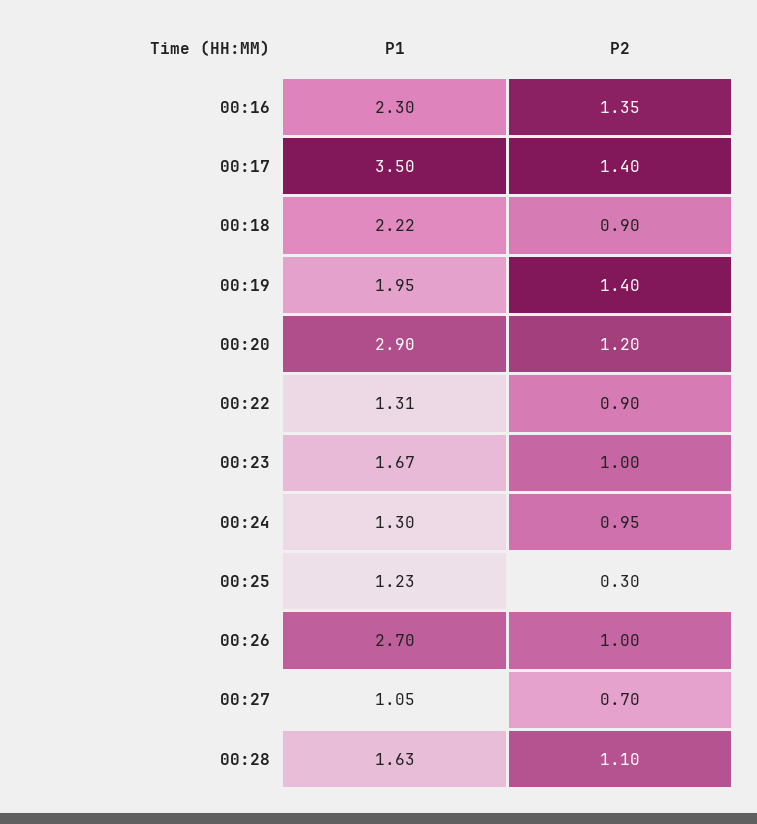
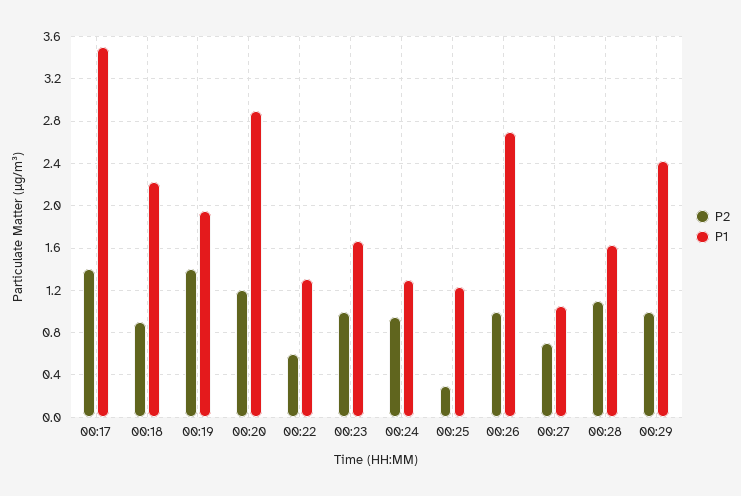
P1, 00:16: 2.3 -> none
P2, 00:16: 1.35 -> none
P2, 00:22: 0.9 -> 0.6
P2, 00:29: none -> 1
P1, 00:29: none -> 2.4

